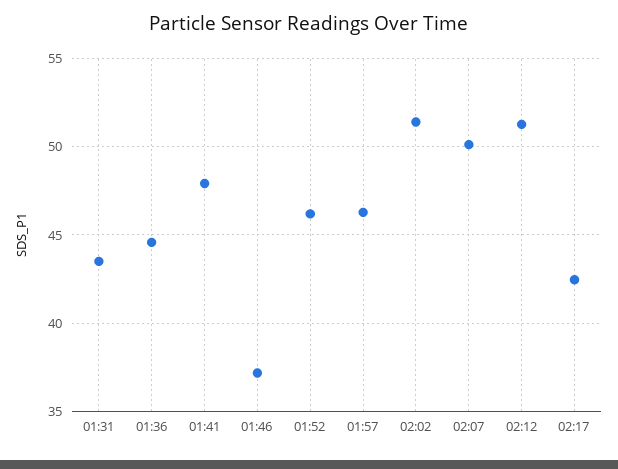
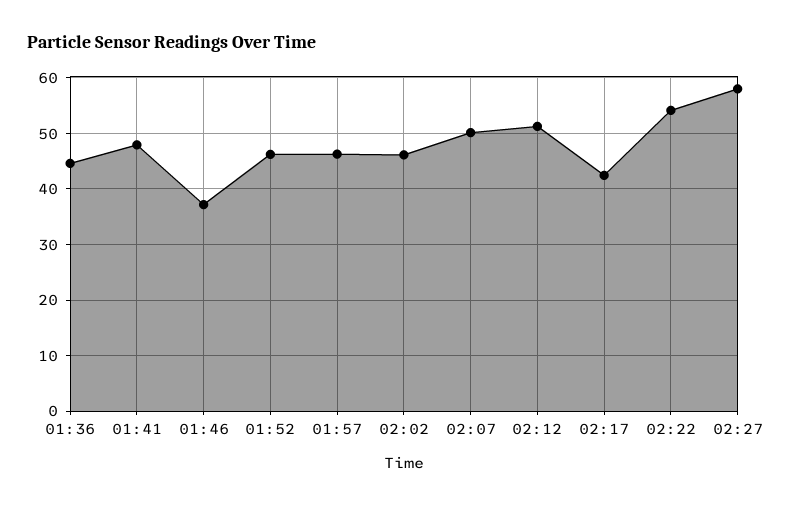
01:31: 43.5 -> none
02:02: 51.5 -> 46
02:22: none -> 54
02:27: none -> 58

